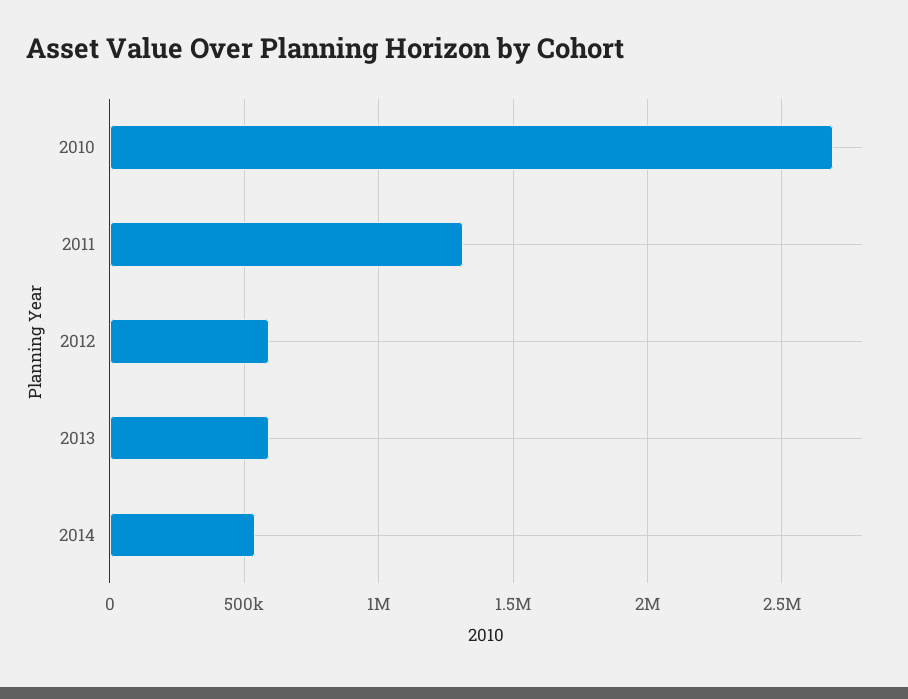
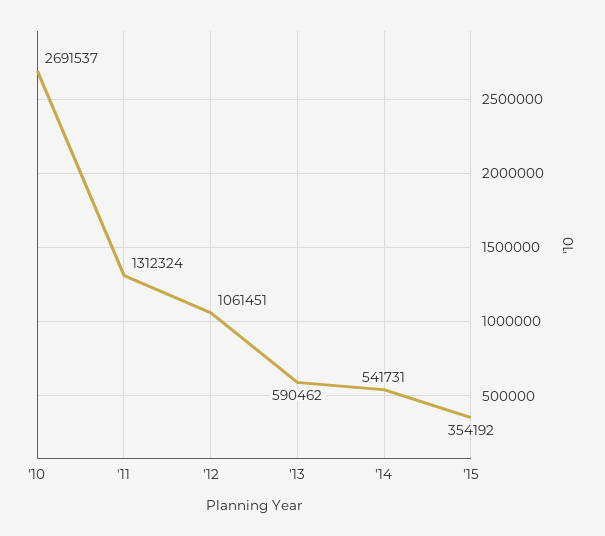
2012: 600000 -> 1061451
'15: none -> 354192

